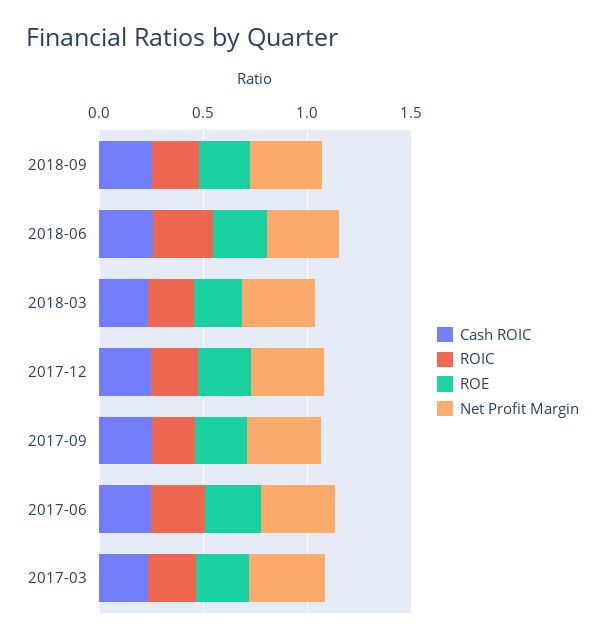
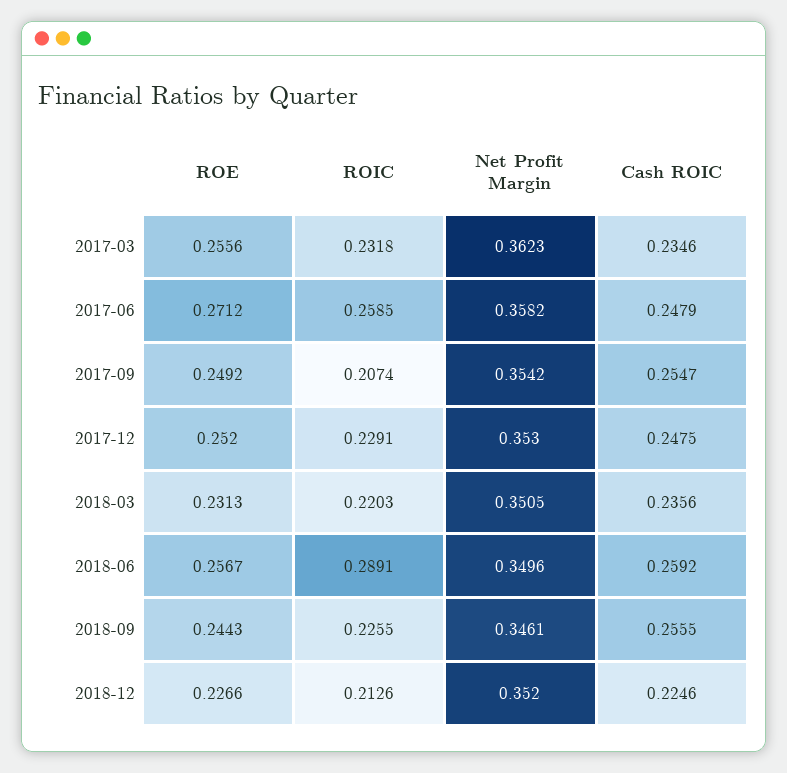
ROE, 2018-12: none -> 0.2266
ROIC, 2018-12: none -> 0.2126
Net Profit Margin, 2018-12: none -> 0.352
Cash ROIC, 2018-12: none -> 0.2246

